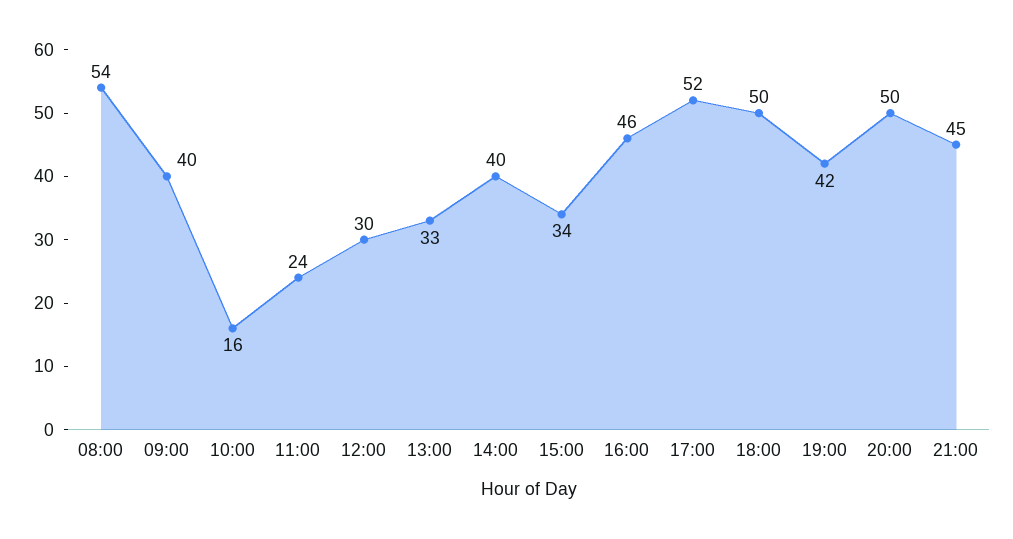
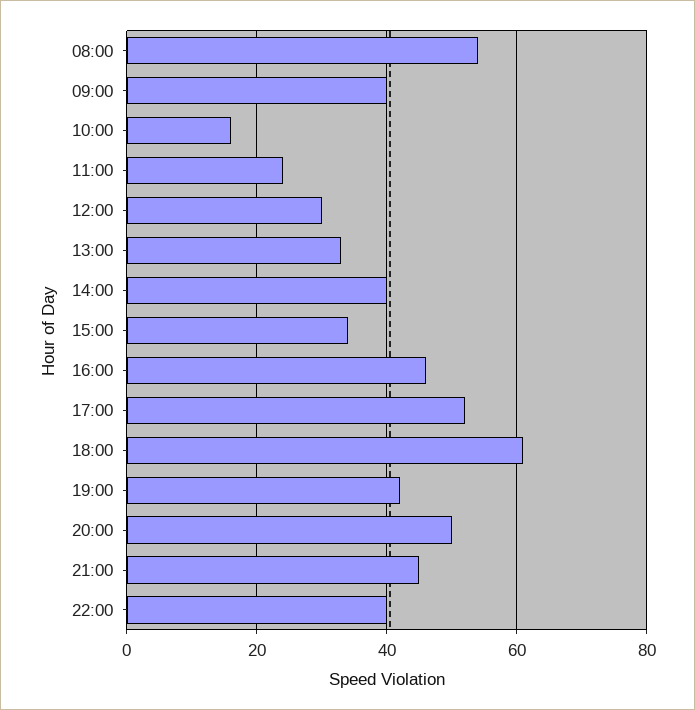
18:00: 50 -> 60
22:00: none -> 40

